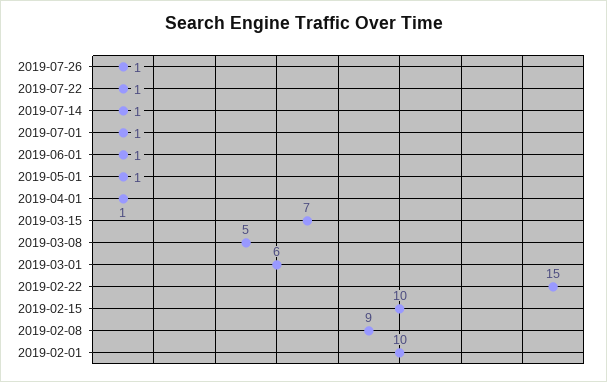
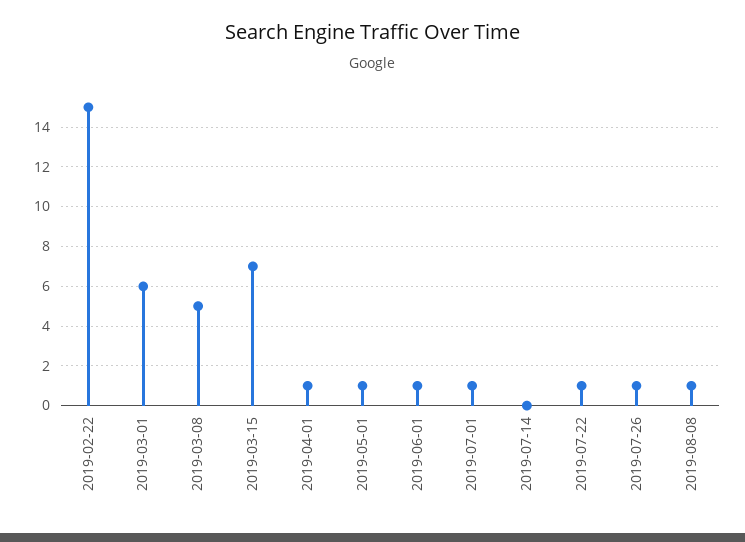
2019-07-14: 1 -> 0
2019-02-15: 10 -> none
2019-02-08: 9 -> none
2019-02-01: 10 -> none
2019-08-08: none -> 1

